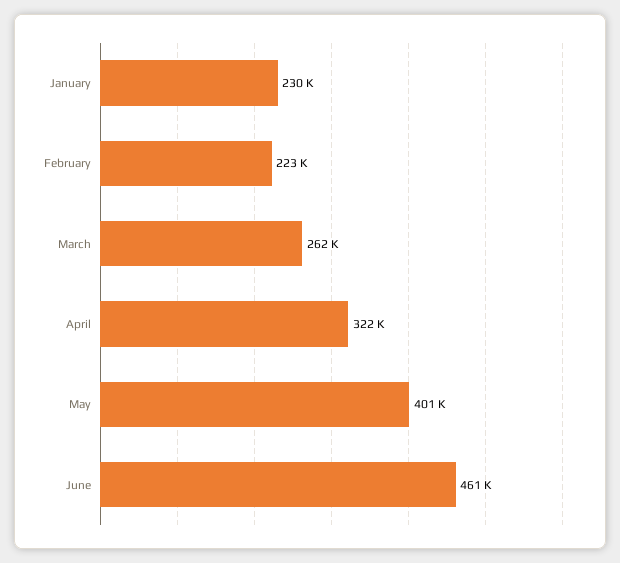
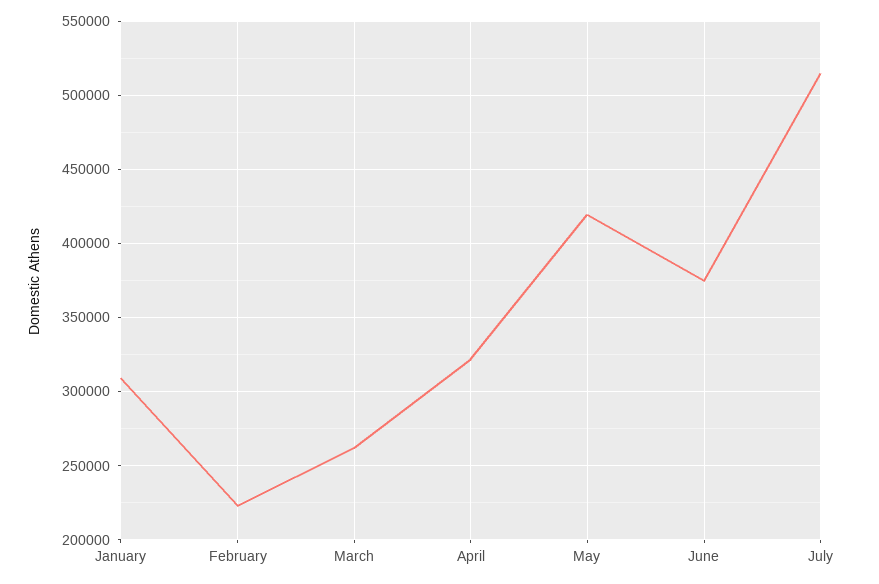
January: 230000 -> 310000
May: 401000 -> 420000
June: 461000 -> 375000
July: none -> 515000

